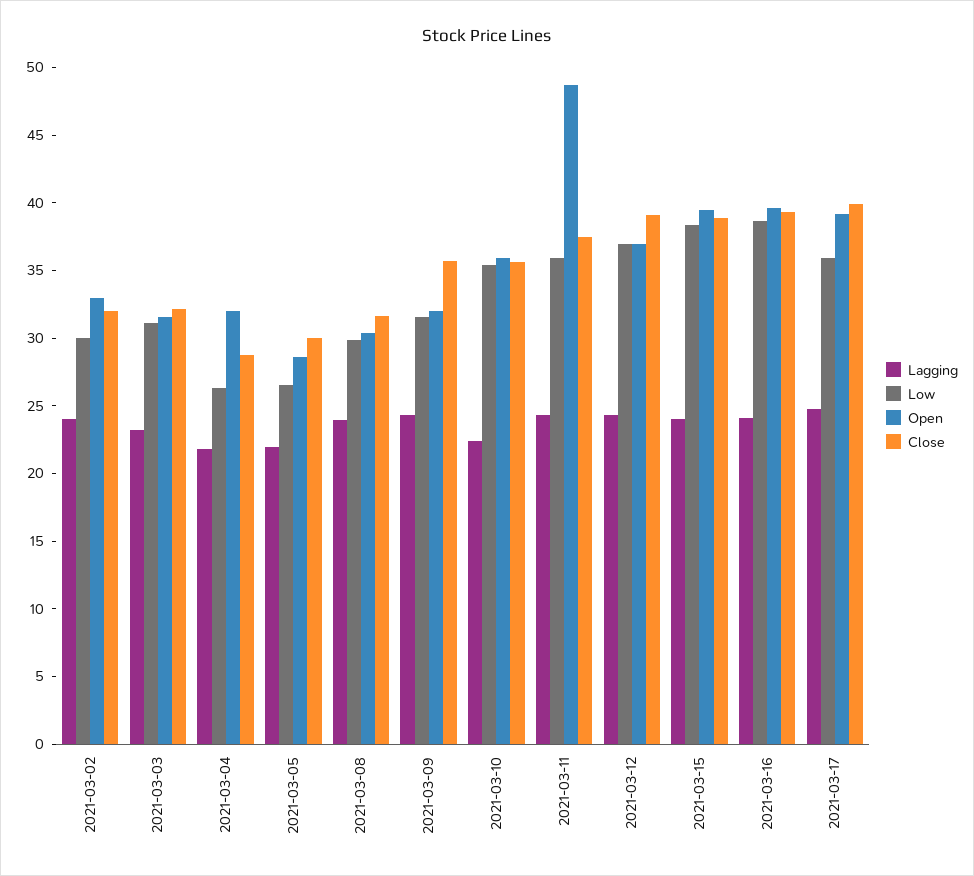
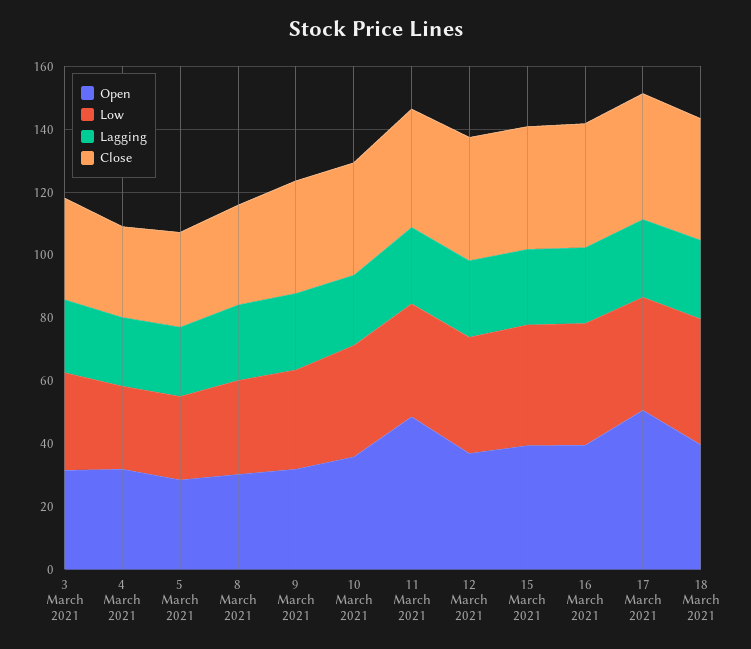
Lagging, 2021-03-02: 24 -> none
Low, 2021-03-02: 30 -> none
Open, 2021-03-02: 33 -> none
Close, 2021-03-02: 32 -> none
Open, 2021-03-17: 39 -> 50
Open, 18 March 2021: none -> 40
Low, 18 March 2021: none -> 40
Lagging, 18 March 2021: none -> 25
Close, 18 March 2021: none -> 40

